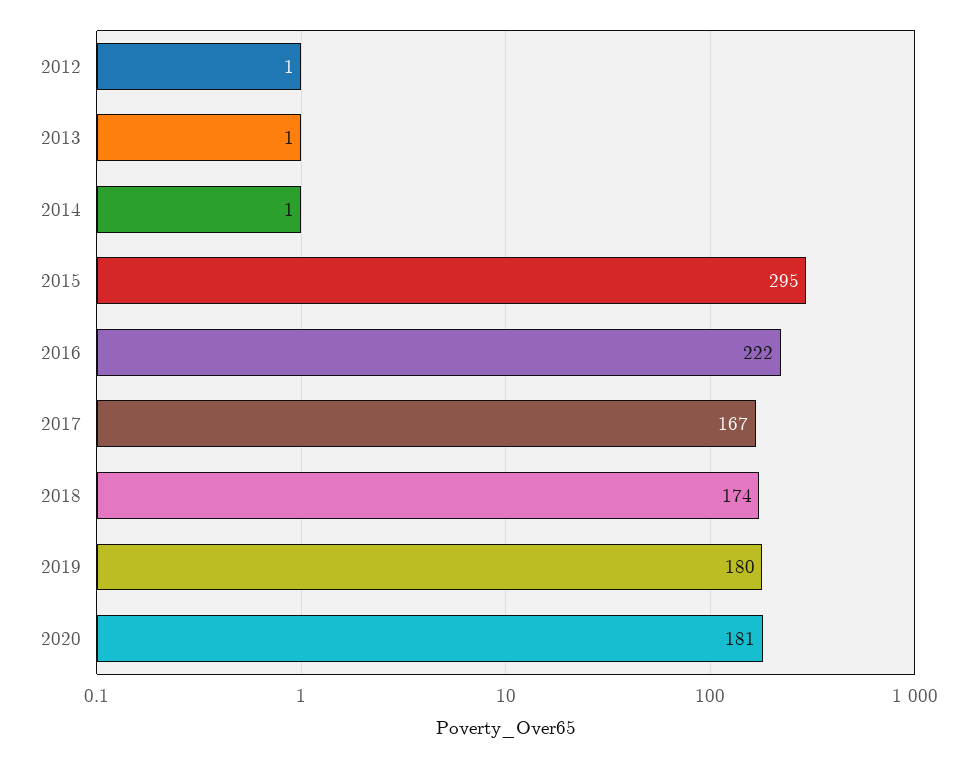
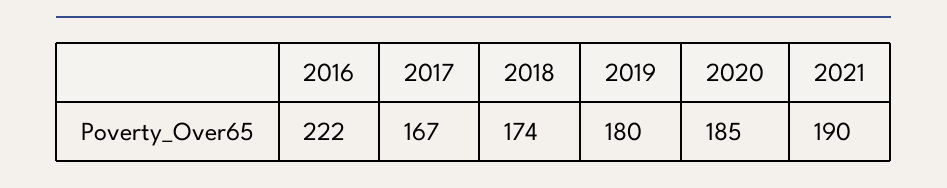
2012: 1 -> none
2013: 1 -> none
2014: 1 -> none
2015: 295 -> none
2020: 181 -> 185
2021: none -> 190

